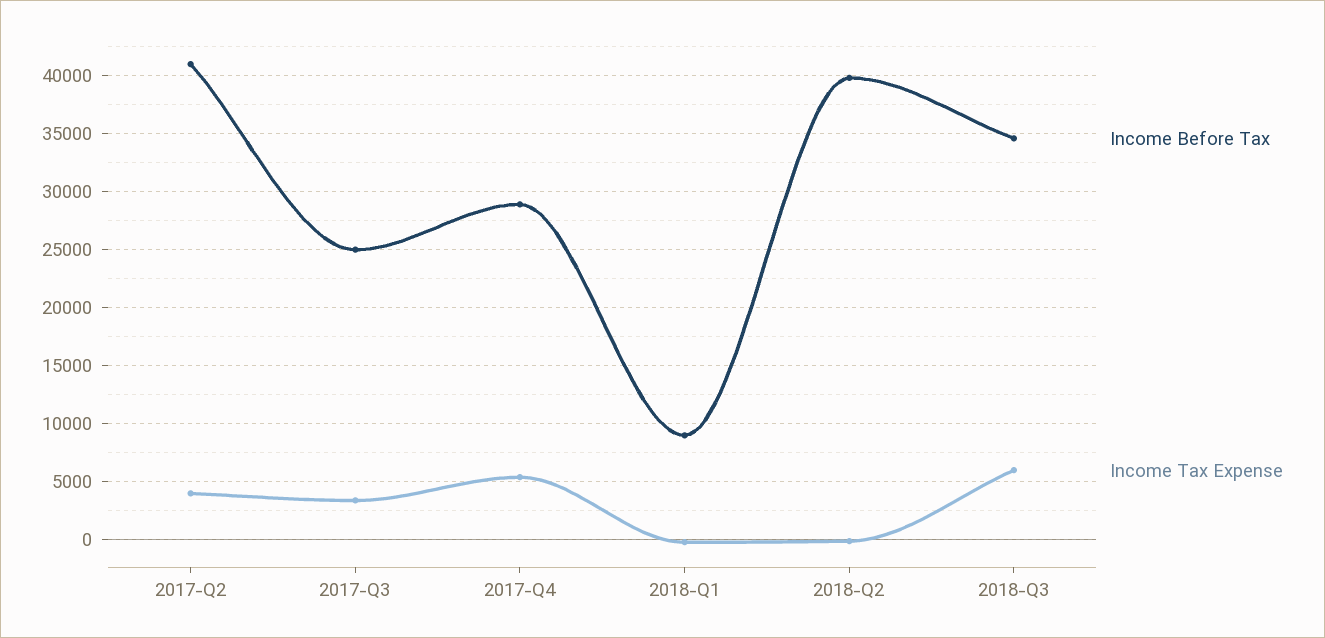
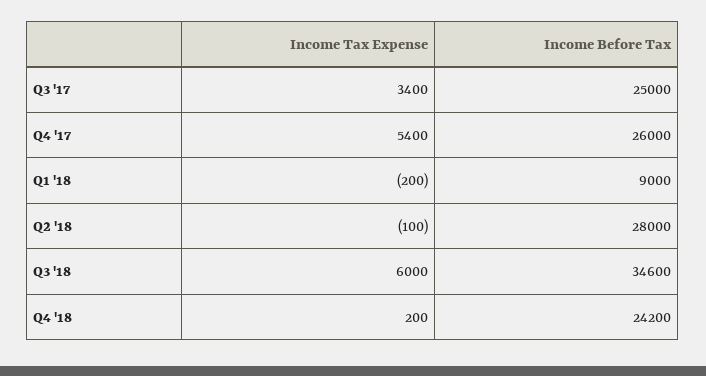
Income Before Tax, 2017-Q2: 41000 -> none
Income Tax Expense, 2017-Q2: 4000 -> none
Income Before Tax, 2017-Q4: 29000 -> 26000
Income Before Tax, 2018-Q2: 40000 -> 28000
Income Tax Expense, Q4 '18: none -> 200
Income Before Tax, Q4 '18: none -> 24200

